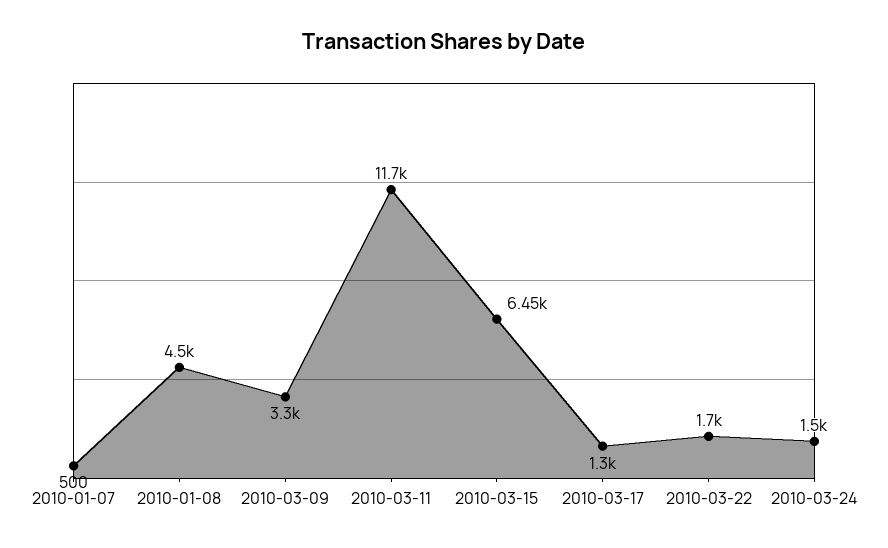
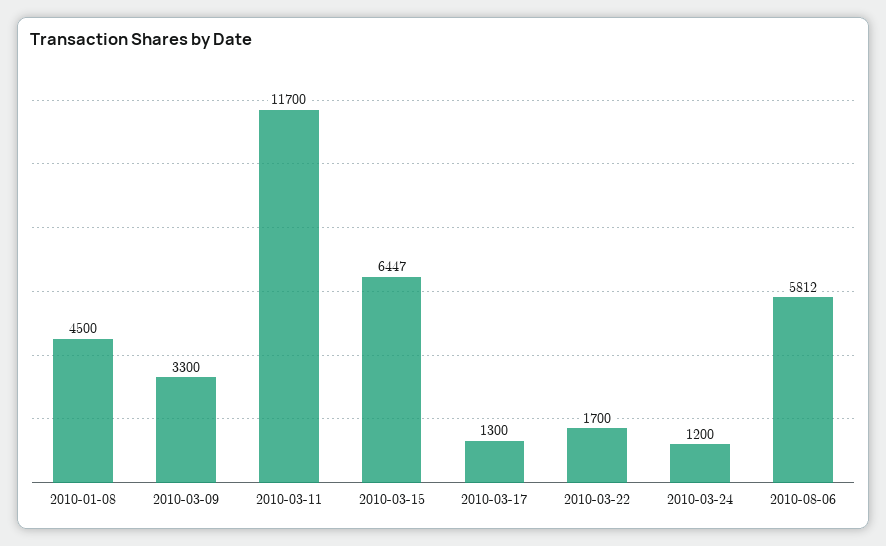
2010-01-07: 500 -> none
2010-03-24: 1500 -> 1200
2010-08-06: none -> 5812

